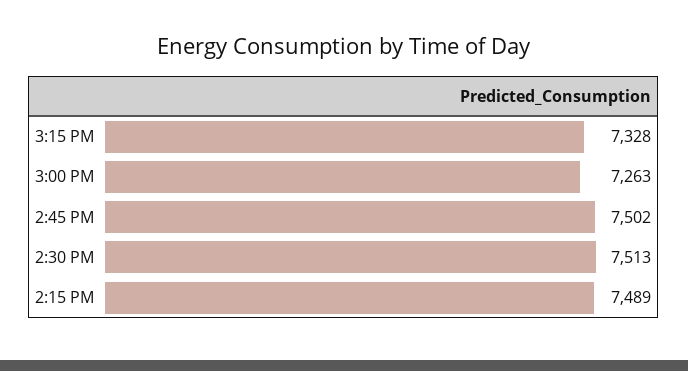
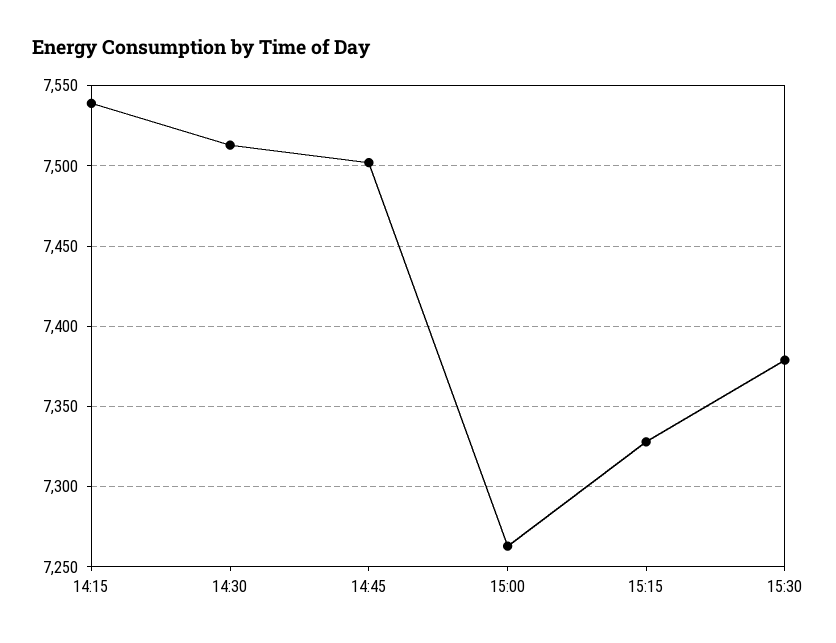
2:15 PM: 7489 -> 7540
15:30: none -> 7380

